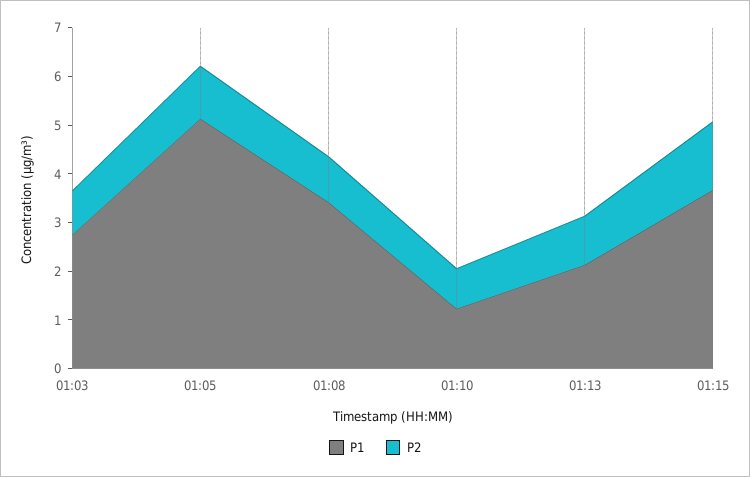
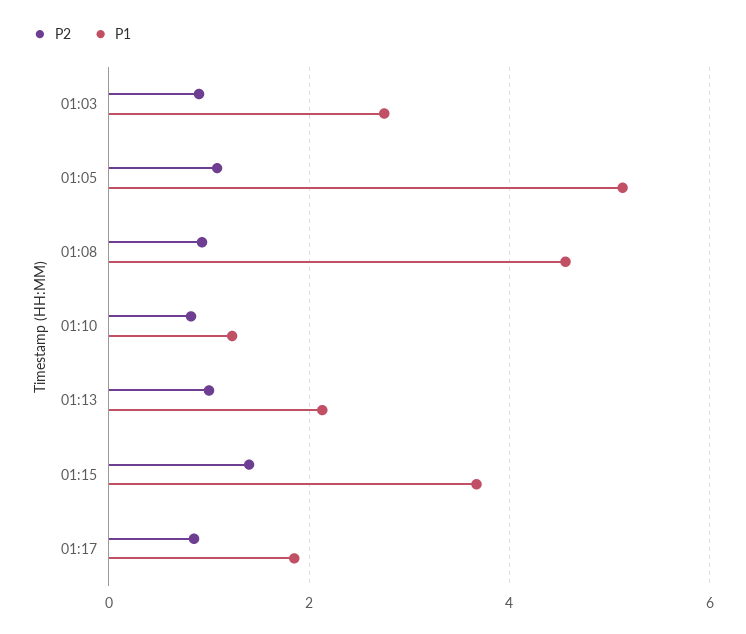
P1, 01:08: 3.4 -> 4.6
P2, 01:17: none -> 0.8
P1, 01:17: none -> 1.8

